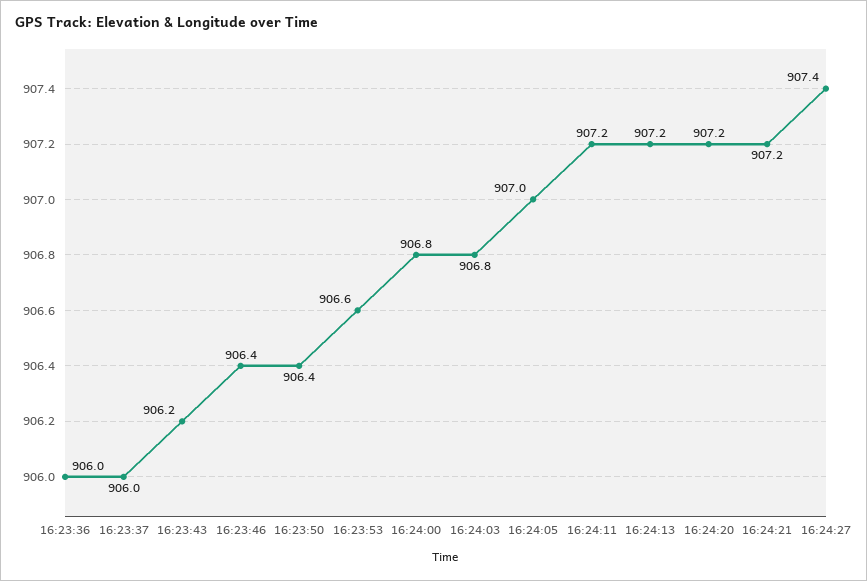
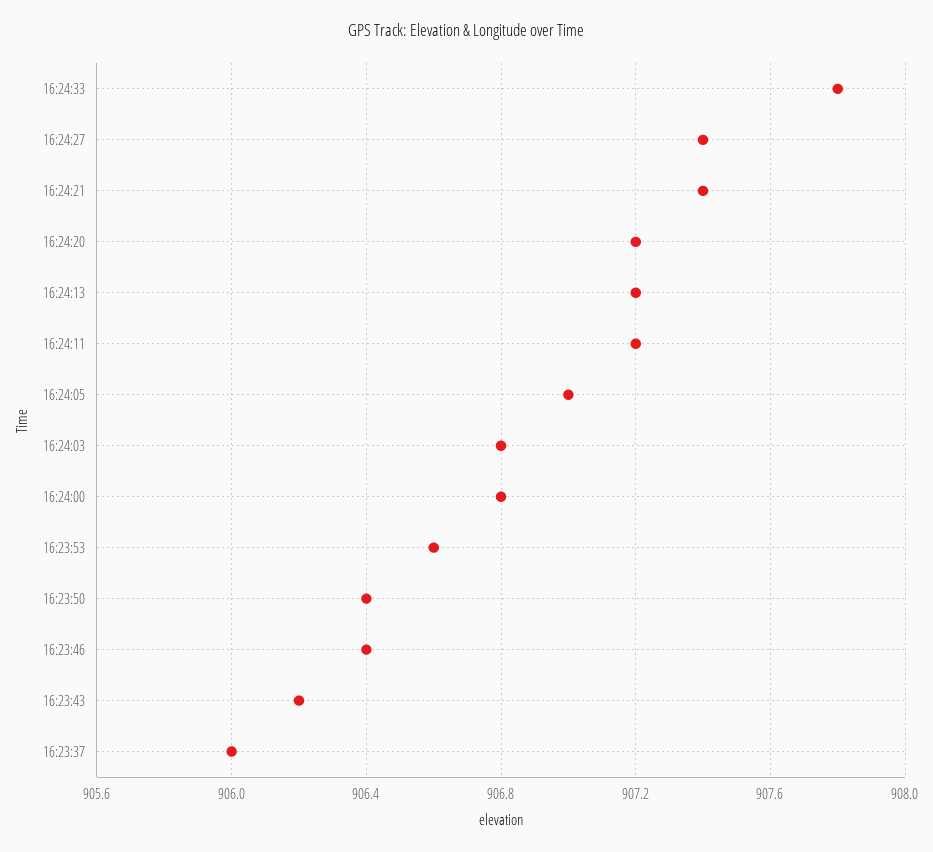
16:23:36: 906 -> none
16:24:21: 907.2 -> 907.4
16:24:33: none -> 907.8

